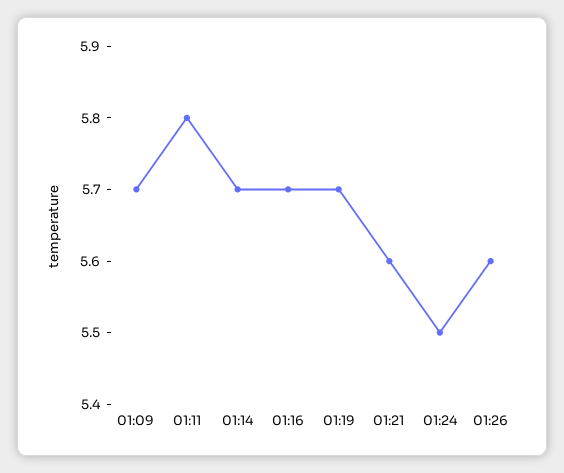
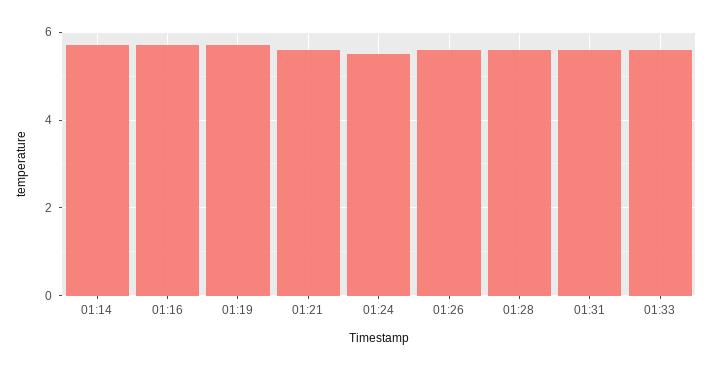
01:09: 5.7 -> none
01:11: 5.8 -> none
01:28: none -> 5.5
01:31: none -> 5.5
01:33: none -> 5.5

